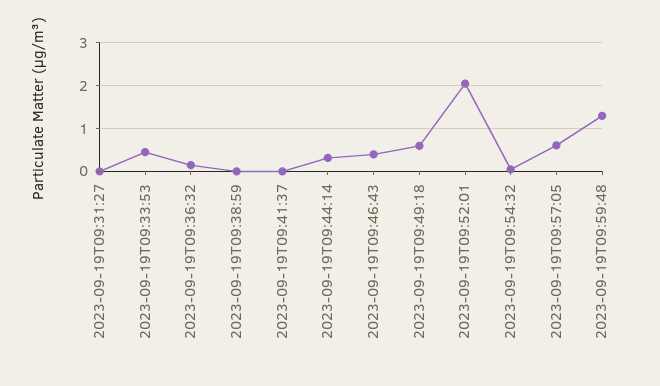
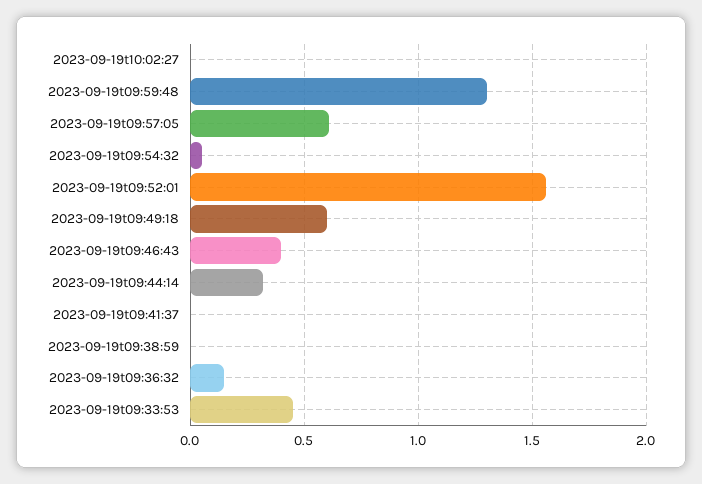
2023-09-19T09:31:27: 0 -> none
2023-09-19T09:52:01: 2 -> 1.55
2023-09-19t10:02:27: none -> 0

